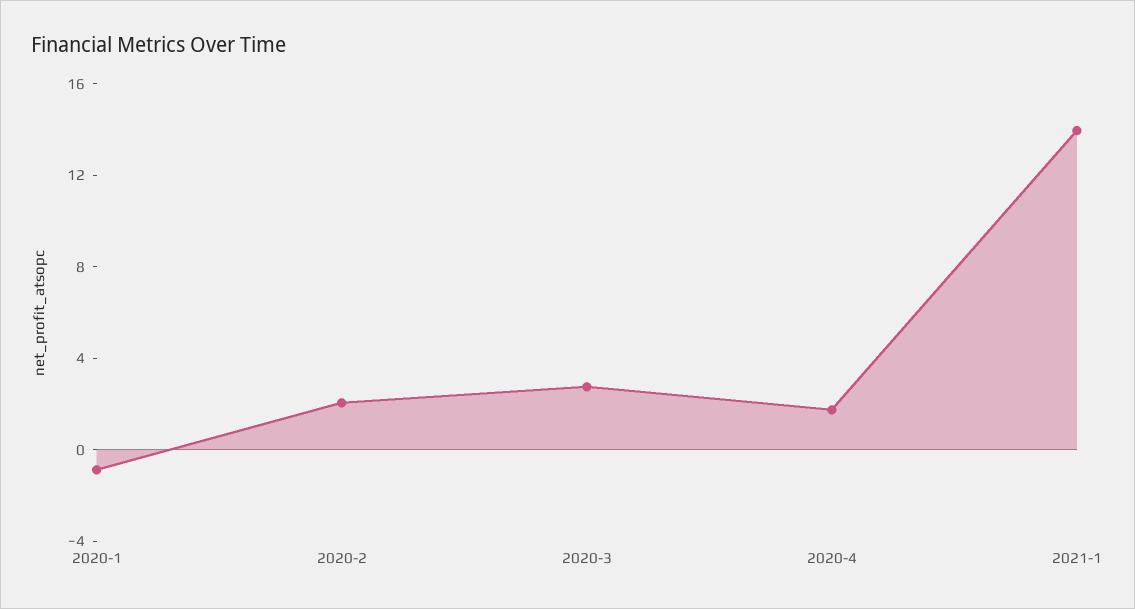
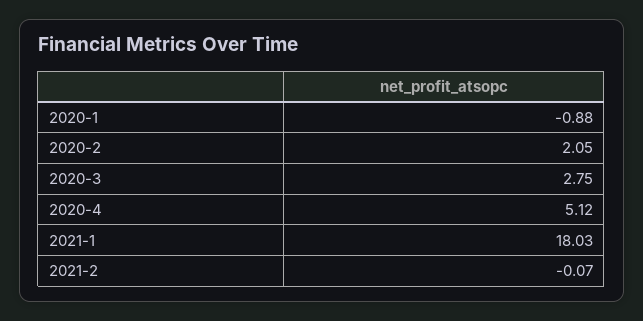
2020-4: 2 -> 5.12
2021-1: 14 -> 18.03
2021-2: none -> -0.07

